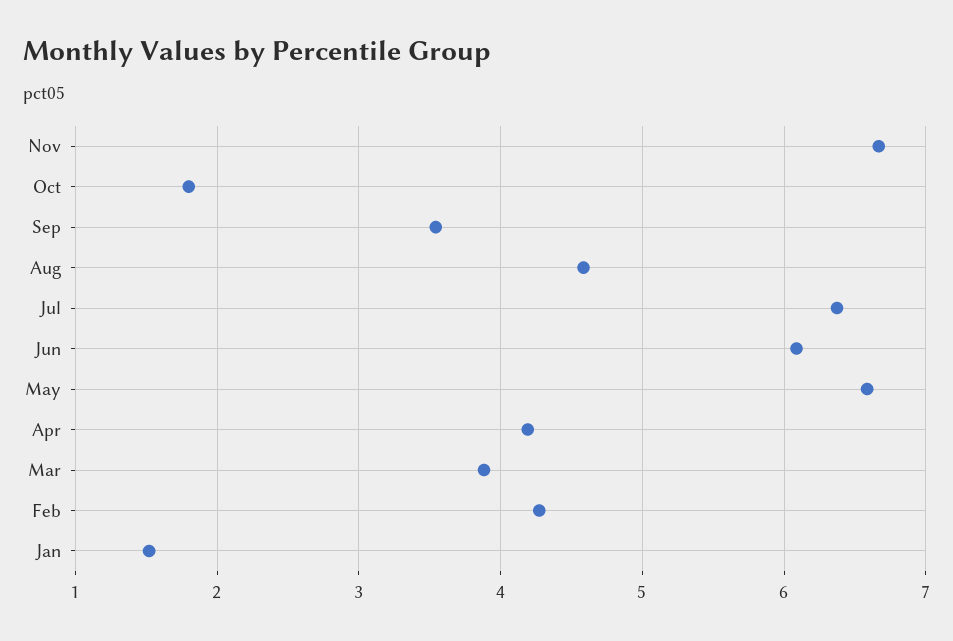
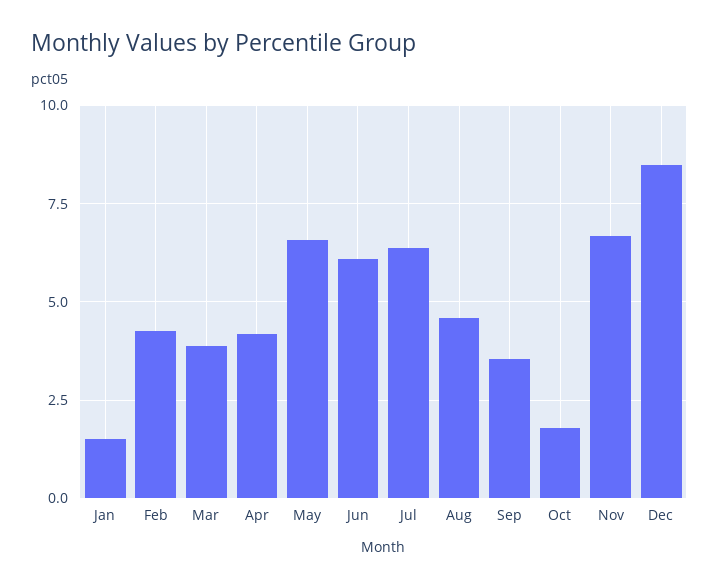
Dec: none -> 8.5

